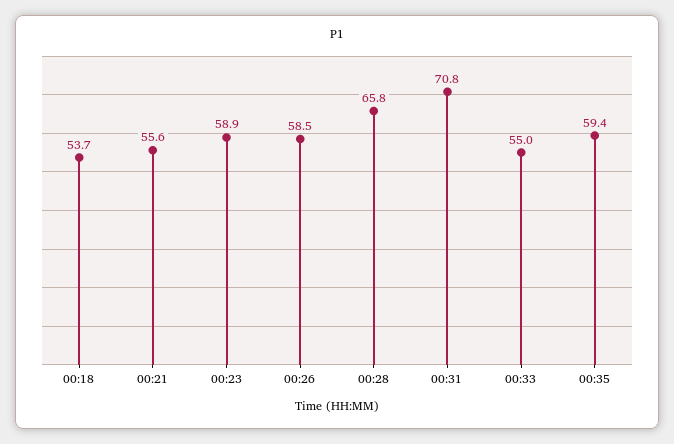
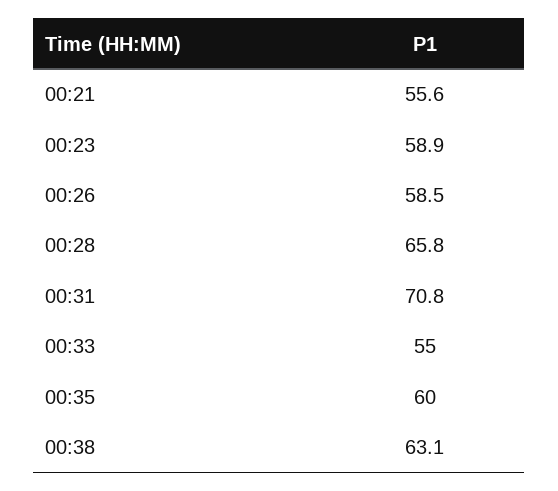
00:18: 53.7 -> none
00:35: 59.4 -> 60
00:38: none -> 63.1

